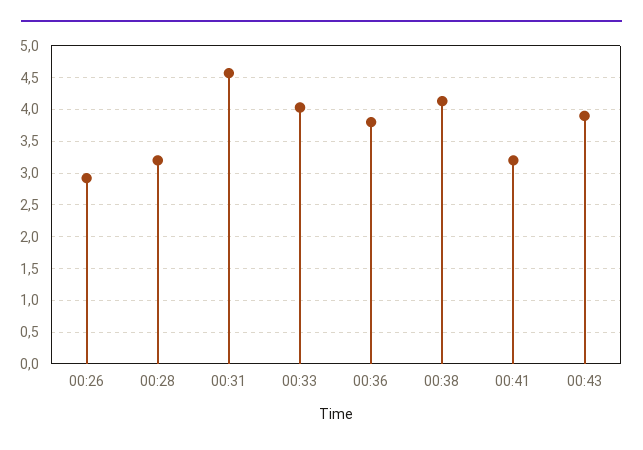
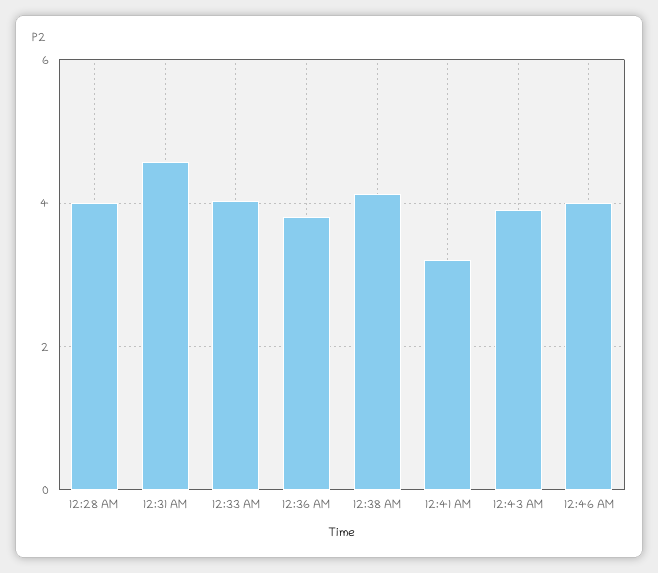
00:26: 2.9 -> none
00:28: 3.2 -> 4
12:46 AM: none -> 4

